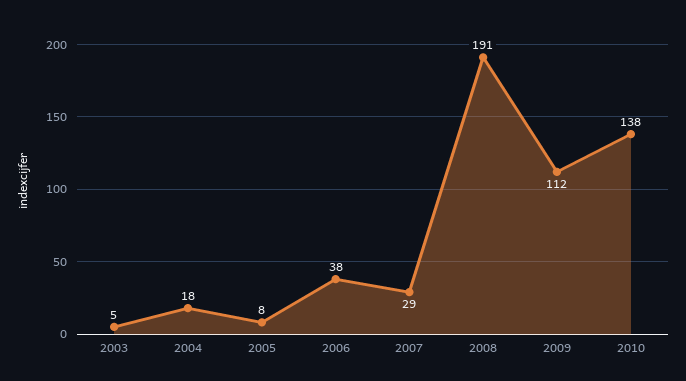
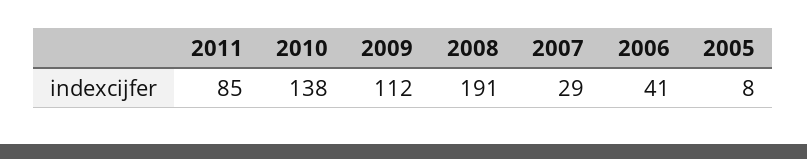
2003: 5 -> none
2004: 18 -> none
2006: 38 -> 41
2011: none -> 85

